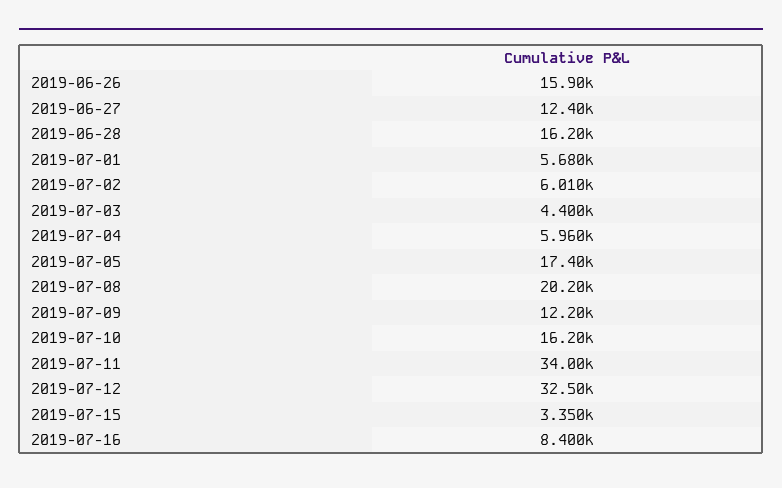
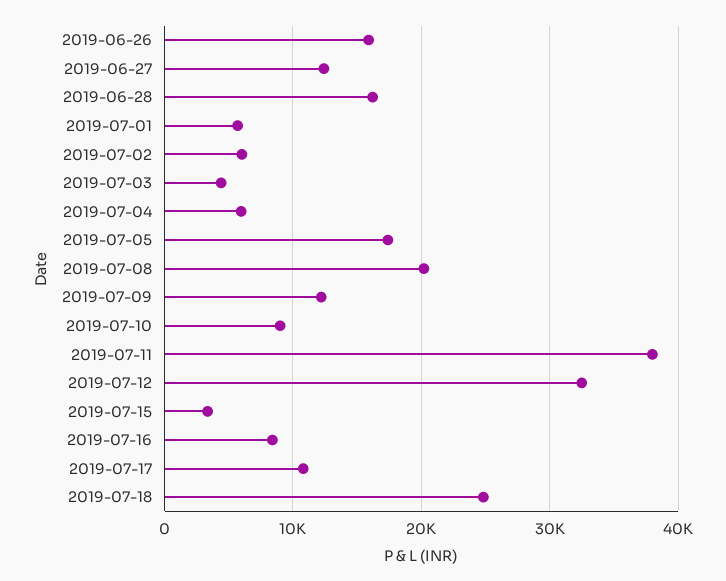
2019-07-10: 16200 -> 9000
2019-07-11: 34000 -> 38000
2019-07-17: none -> 11000
2019-07-18: none -> 25000

